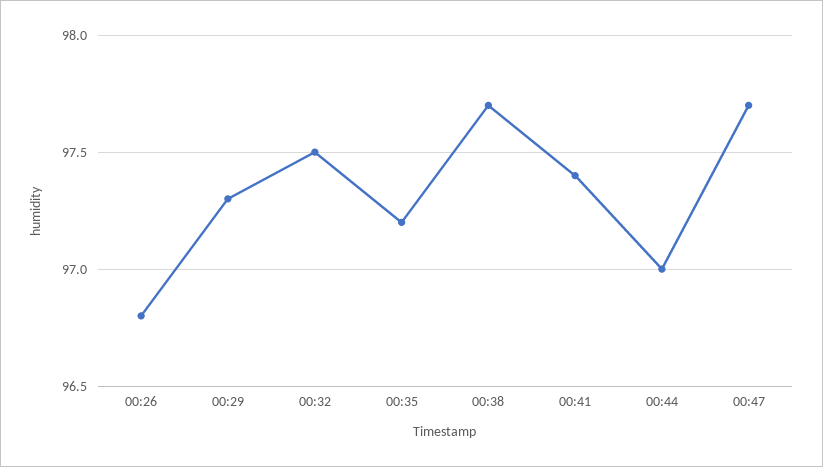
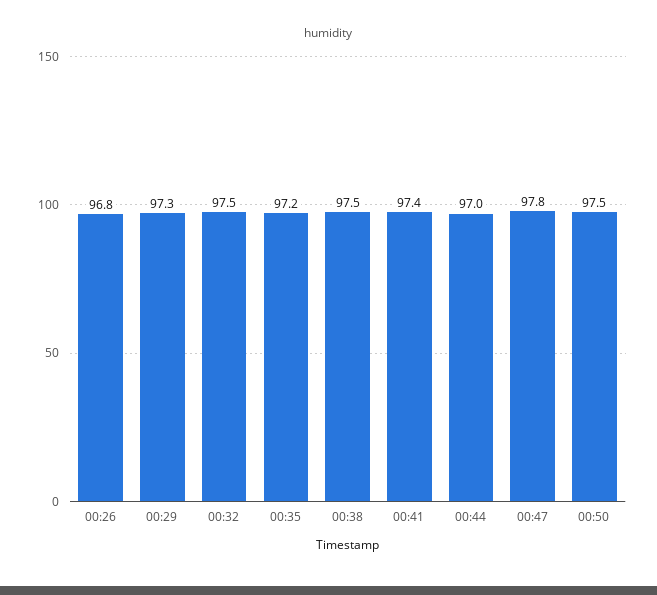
00:38: 97.7 -> 97.5
00:47: 97.7 -> 97.8
00:50: none -> 97.5

